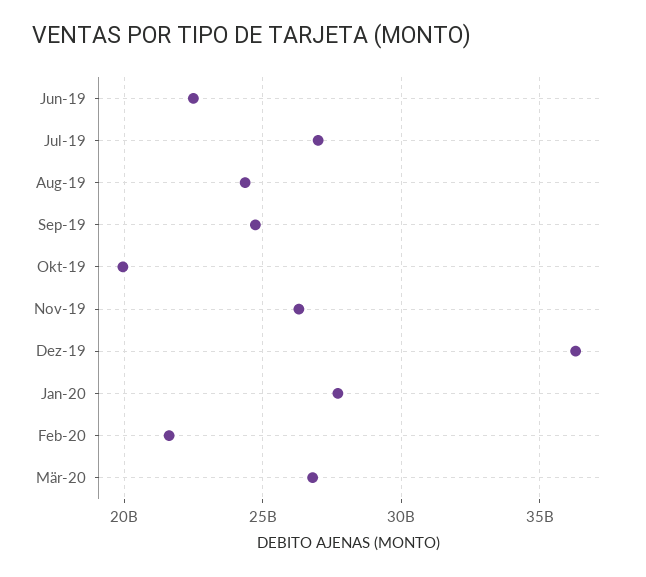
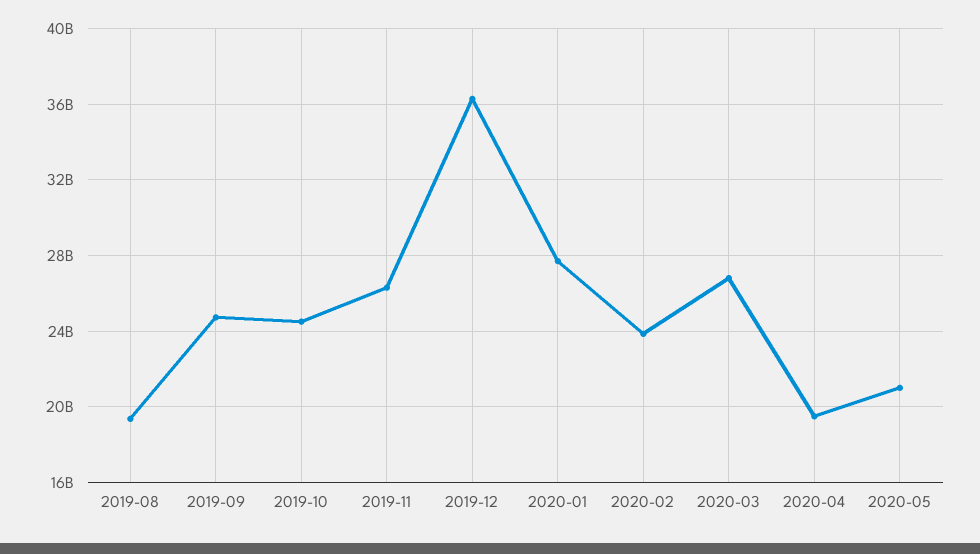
Jun-19: 22500000000 -> none
Jul-19: 27000000000 -> none
Aug-19: 24500000000 -> 19500000000
Okt-19: 20000000000 -> 24500000000
Feb-20: 21500000000 -> 24000000000
2020-04: none -> 19500000000
2020-05: none -> 21000000000

